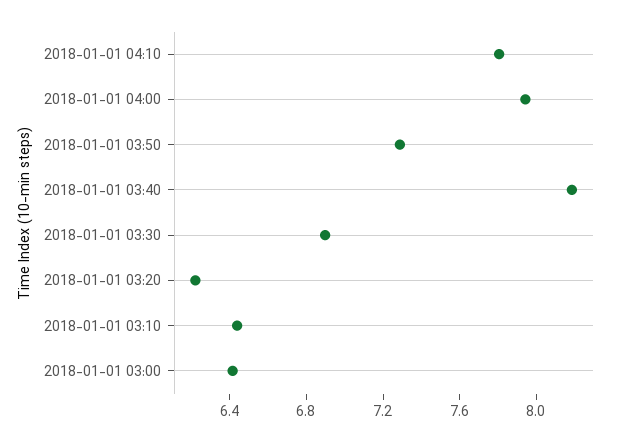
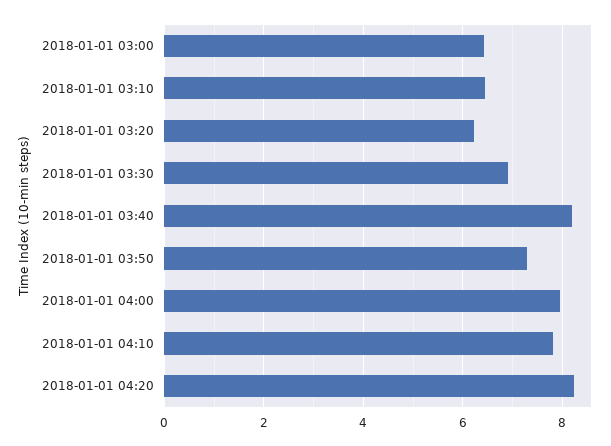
2018-01-01 04:20: none -> 8.2

